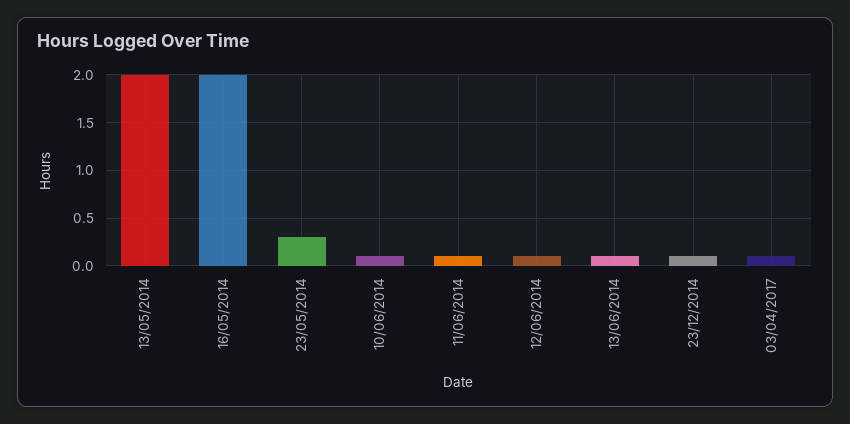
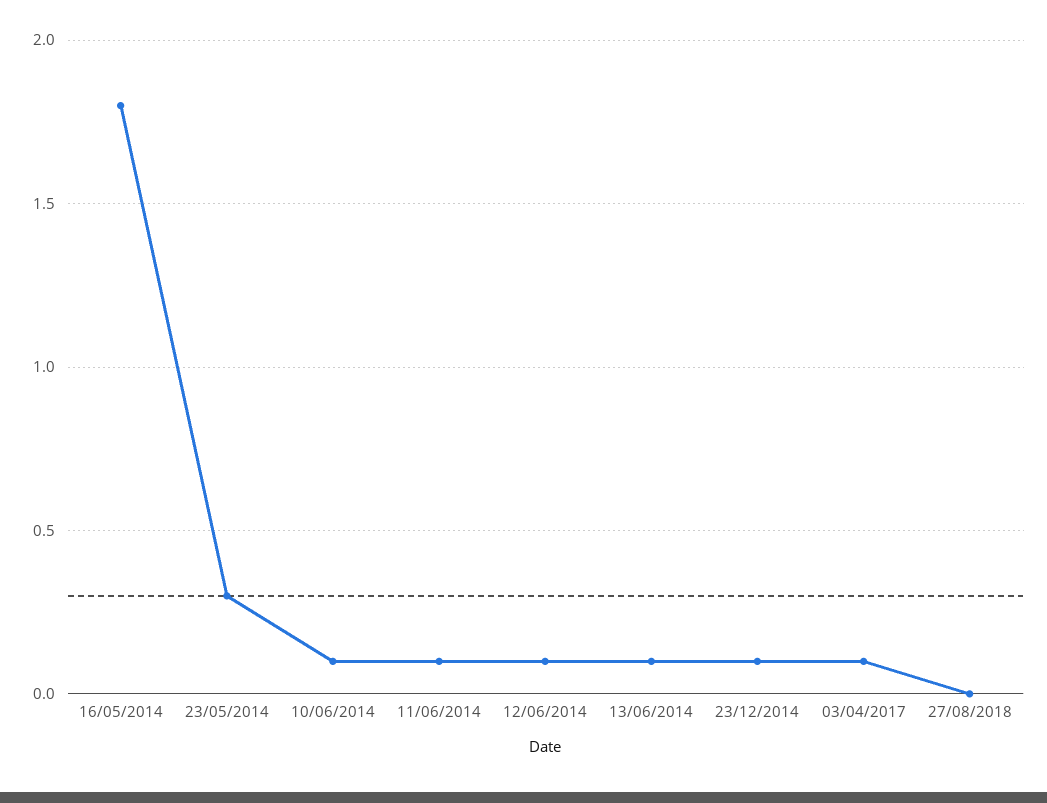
13/05/2014: 2 -> none
16/05/2014: 2 -> 1.8
27/08/2018: none -> 0

